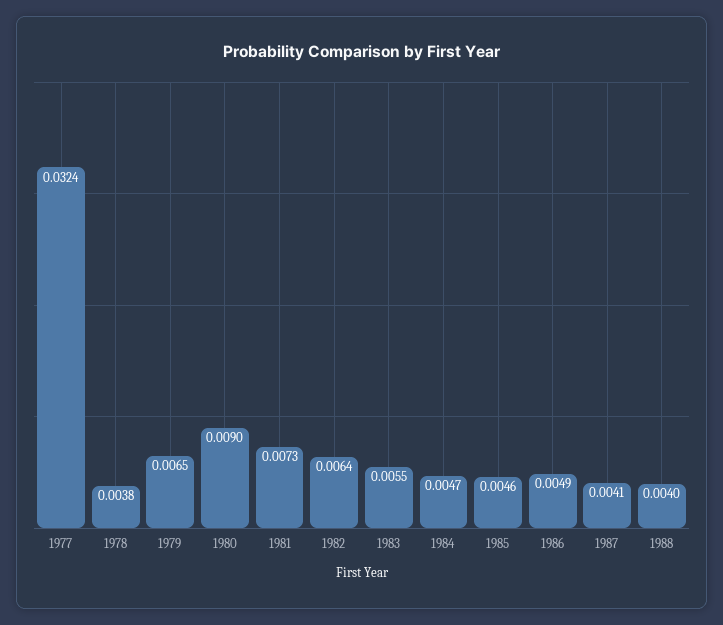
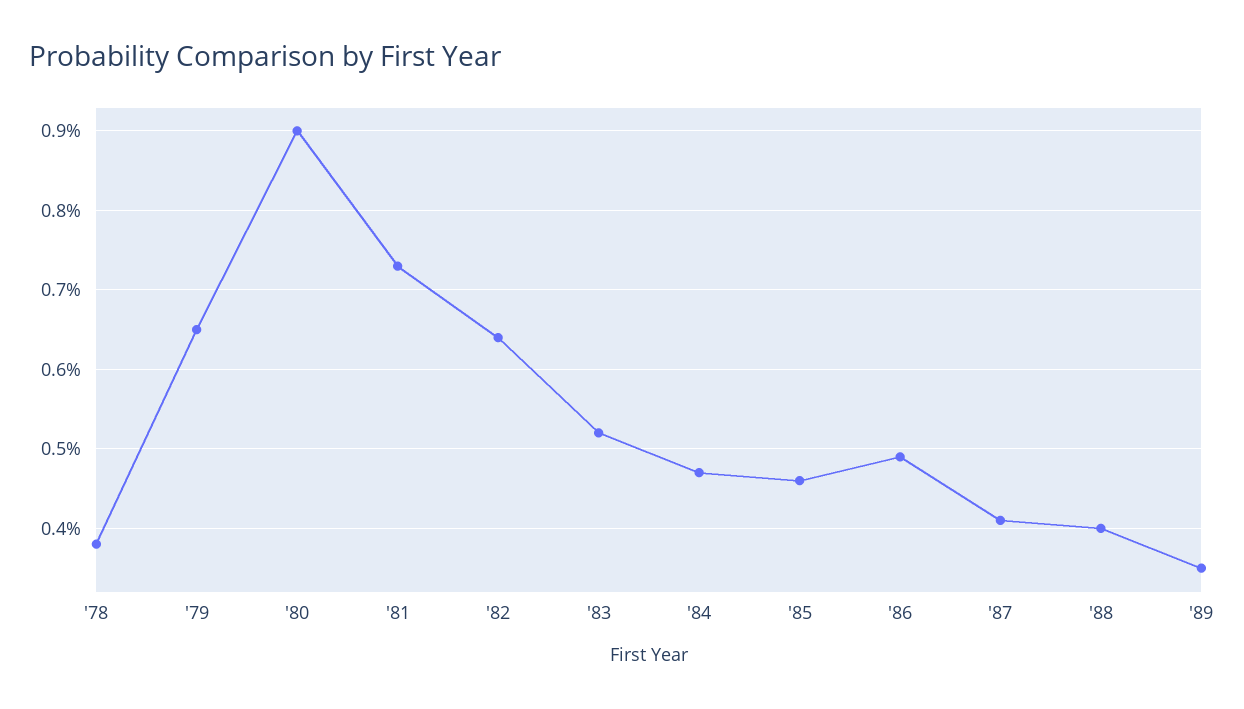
1977: 0.0324 -> none
1983: 0.0055 -> 0.0052
'89: none -> 0.0035

